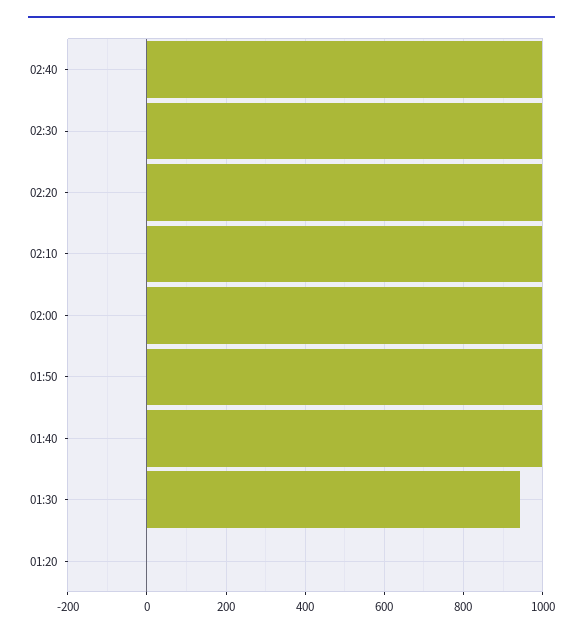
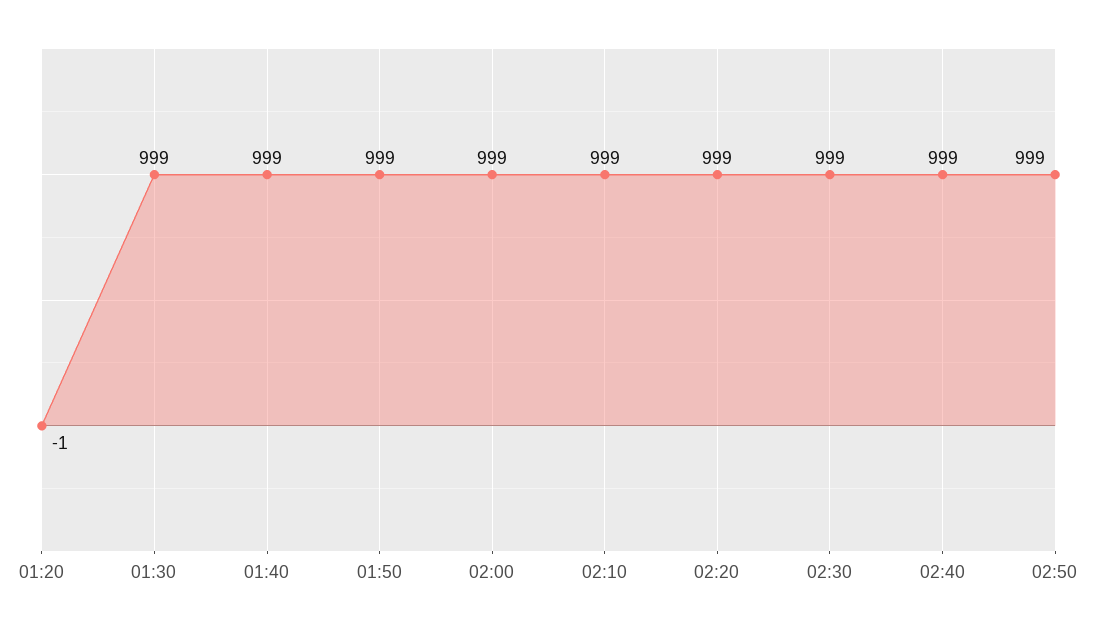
01:30: 940 -> 999
02:50: none -> 999

